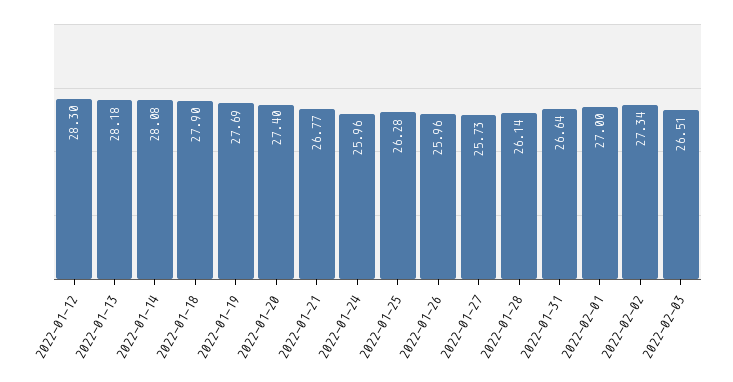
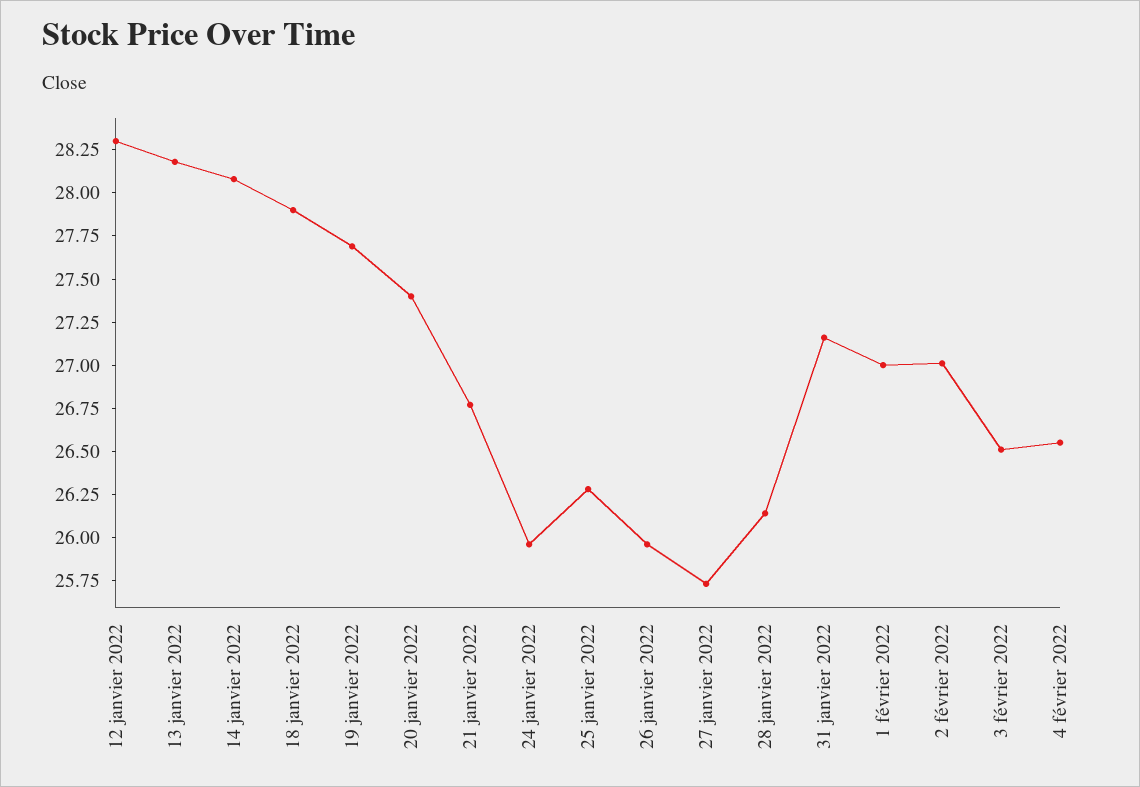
2022-01-31: 26.64 -> 27.15
2022-02-02: 27.34 -> 27
4 février 2022: none -> 26.55

